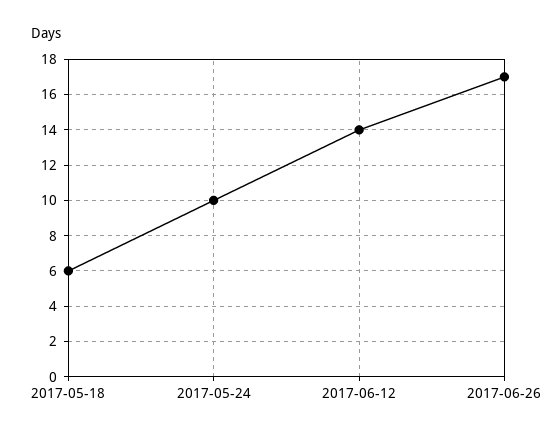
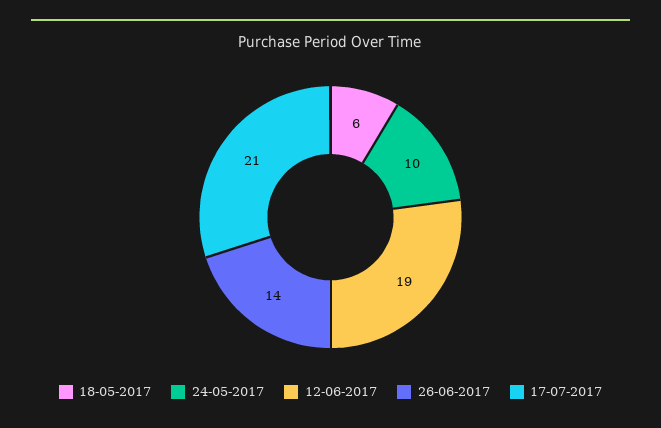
2017-06-12: 14 -> 19
2017-06-26: 17 -> 14
17-07-2017: none -> 21

